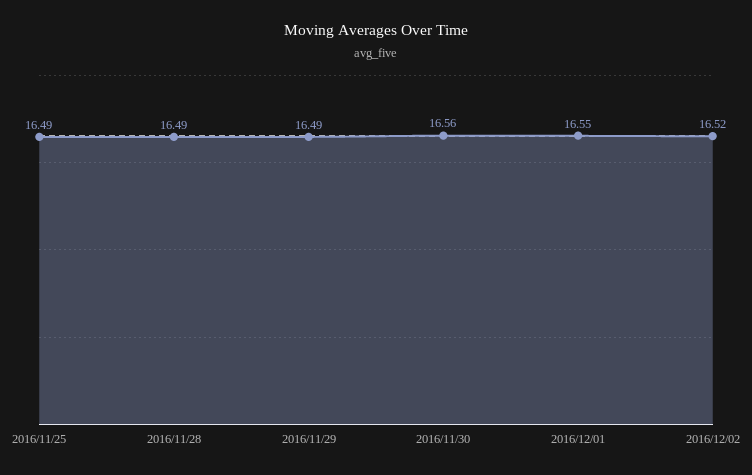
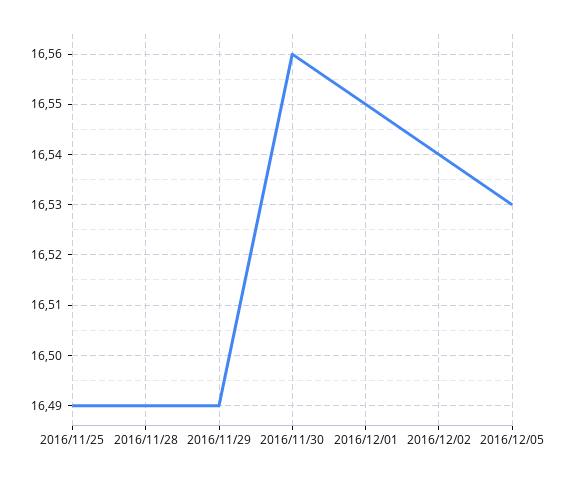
2016/12/02: 16.52 -> 16.54
2016/12/05: none -> 16.53

